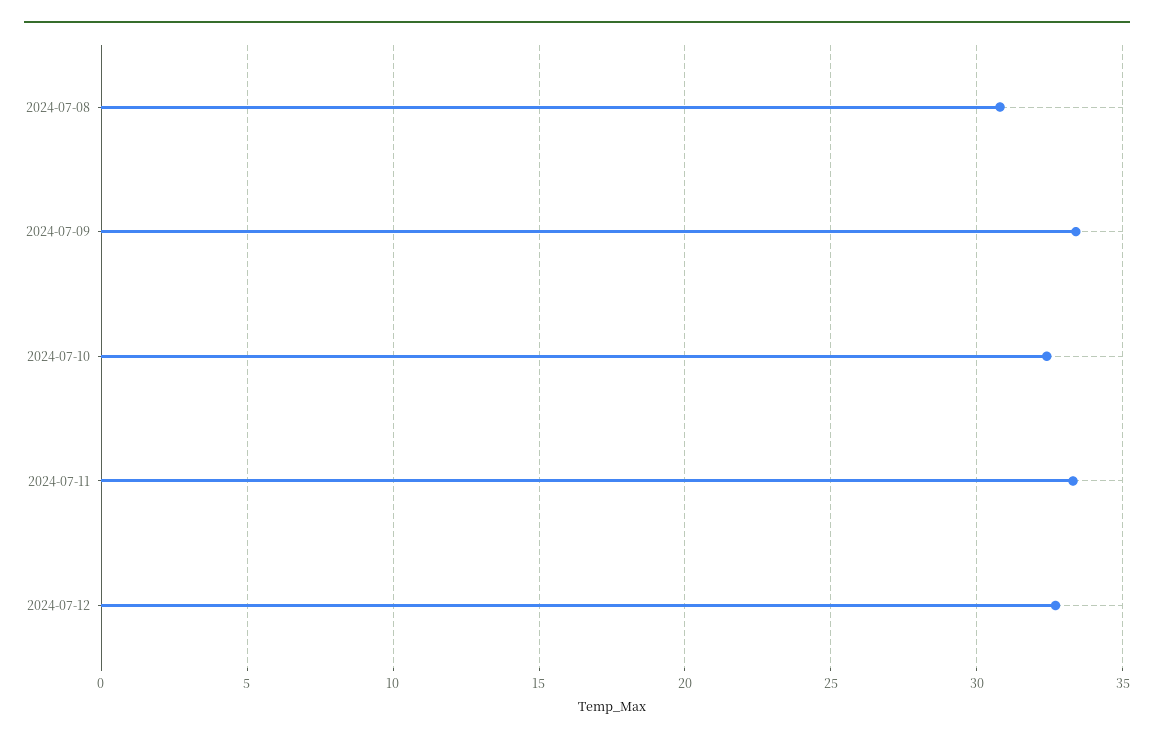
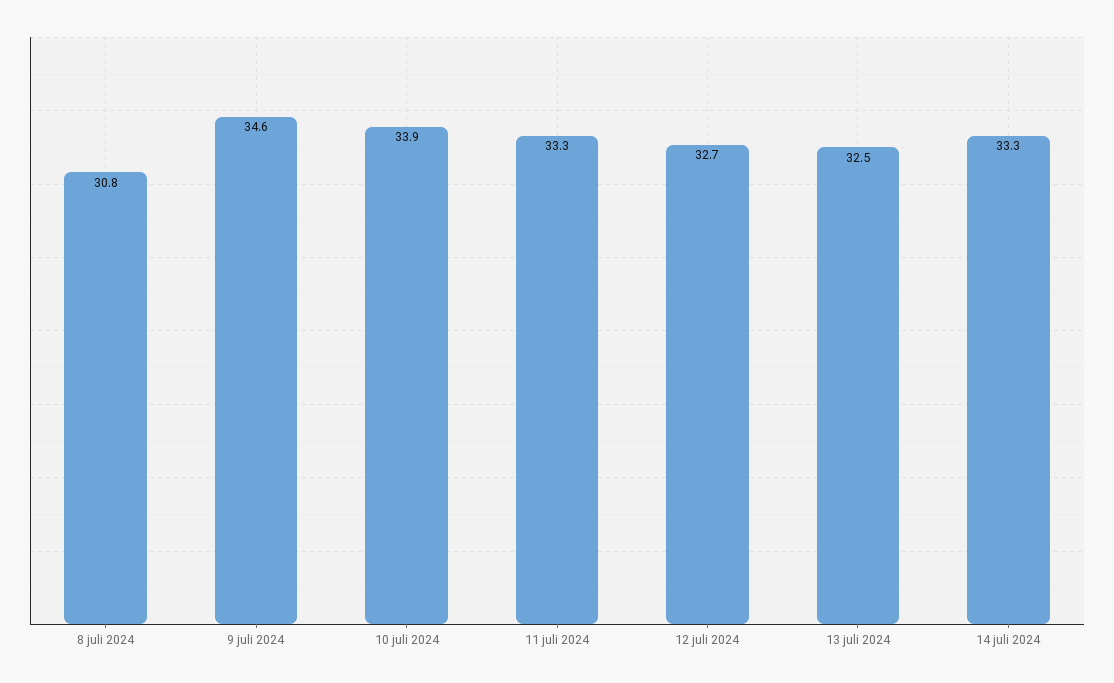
2024-07-09: 33.5 -> 34.6
2024-07-10: 32.5 -> 33.9
13 juli 2024: none -> 32.5
14 juli 2024: none -> 33.3

